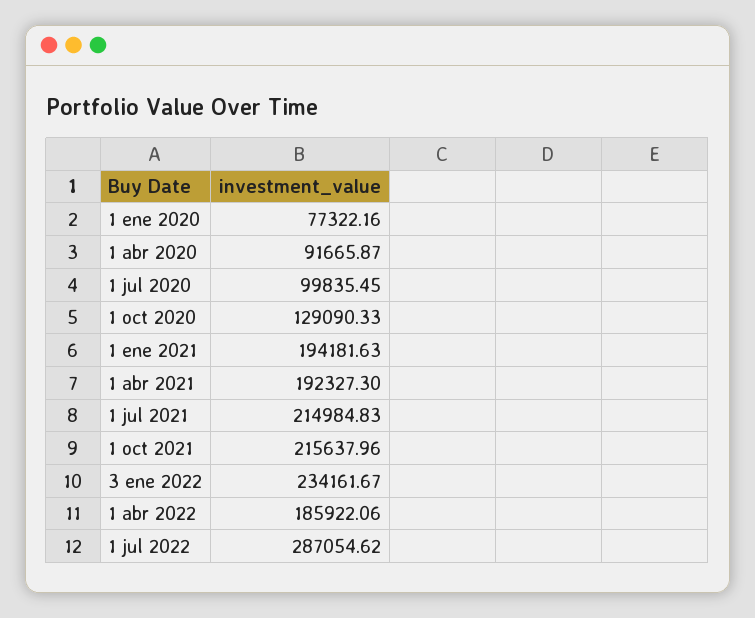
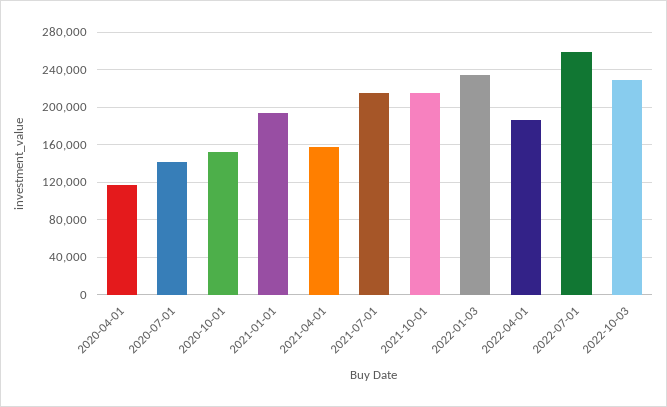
1 ene 2020: 77322.16 -> none
1 abr 2020: 91665.87 -> 120000
1 jul 2020: 99835.45 -> 140000
1 oct 2020: 129090.33 -> 150000
1 abr 2021: 192327.3 -> 160000
1 jul 2022: 287054.62 -> 260000
2022-10-03: none -> 230000

